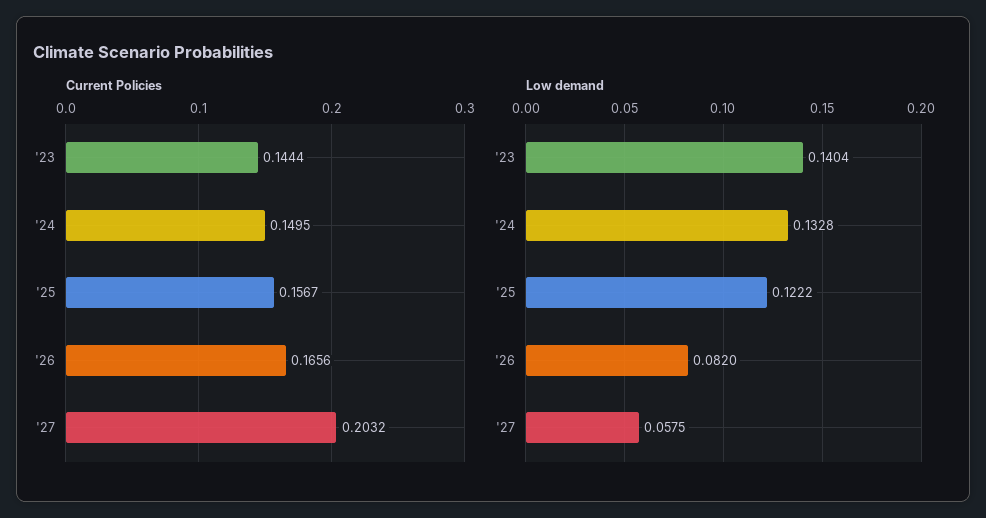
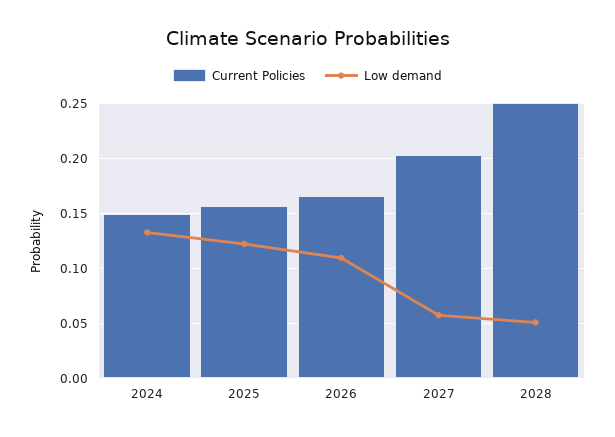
Current Policies, '23: 0.1444 -> none
Low demand, '23: 0.1404 -> none
Low demand, '26: 0.082 -> 0.11
Current Policies, 2028: none -> 0.25
Low demand, 2028: none -> 0.05

